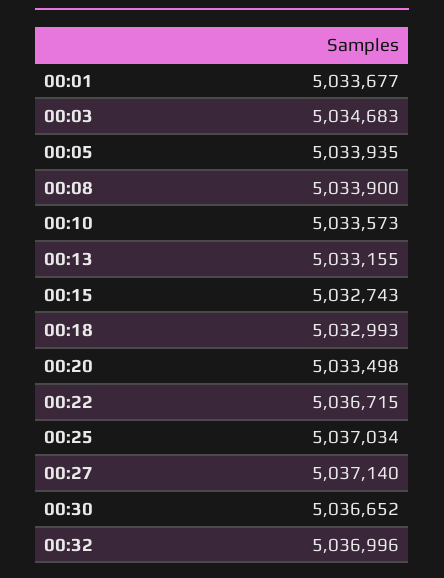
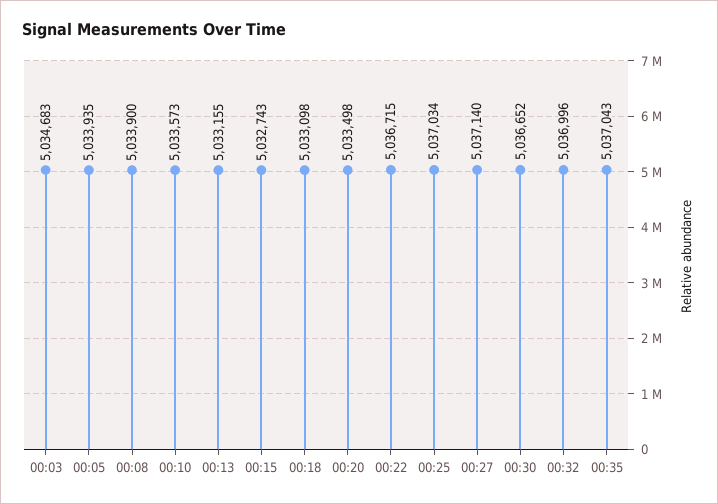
00:01: 5033677 -> none
00:18: 5032993 -> 5033098
00:35: none -> 5037043

